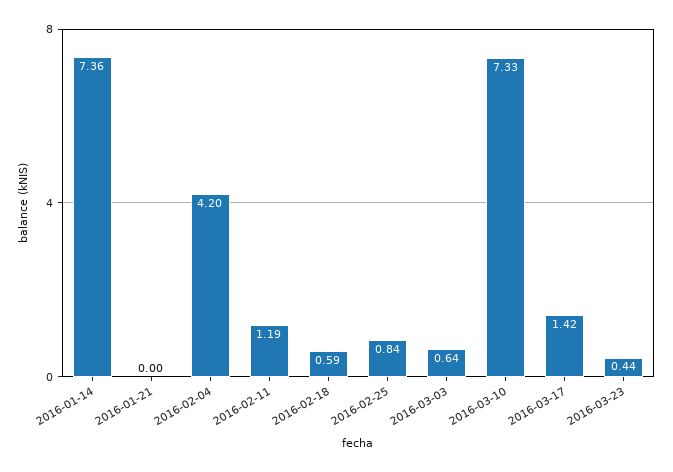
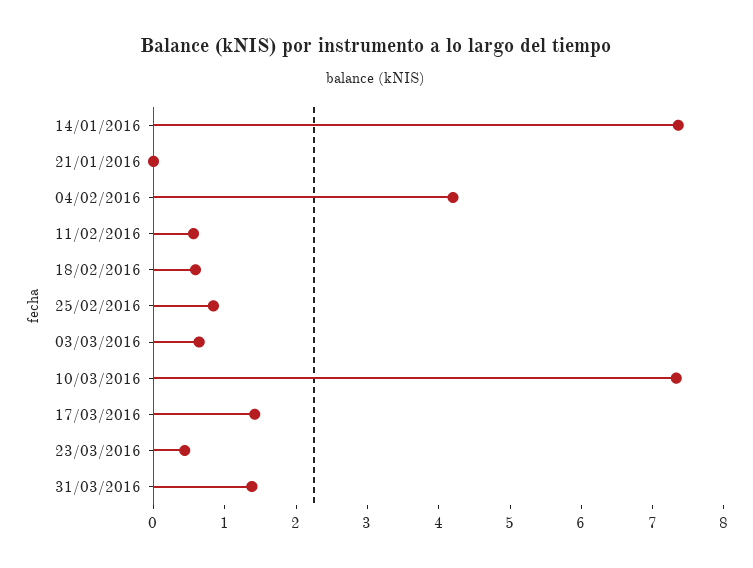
2016-02-11: 1.19 -> 0.6
31/03/2016: none -> 1.4

